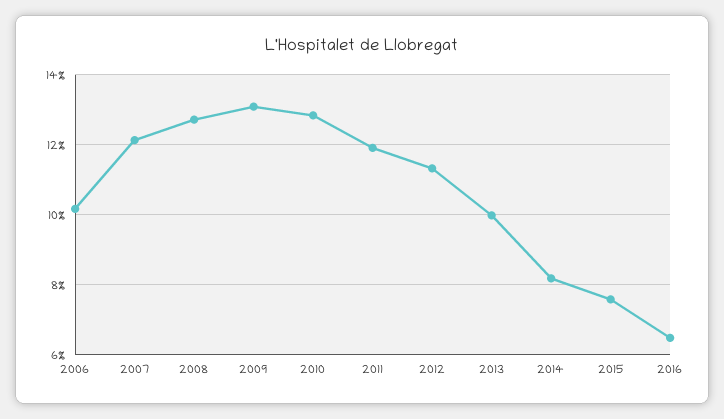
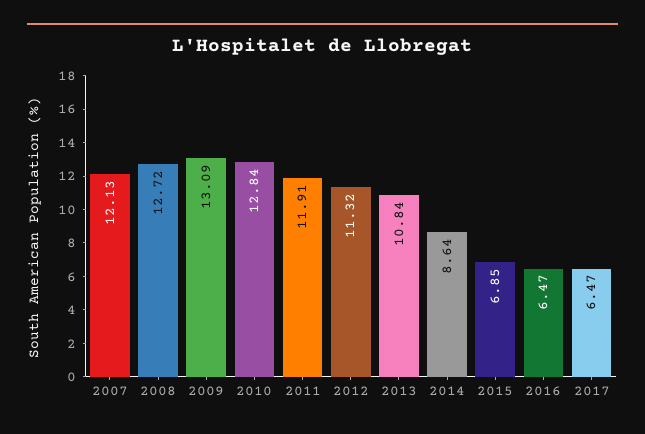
2006: 10.2 -> none
2013: 10 -> 10.84
2014: 8.2 -> 8.64
2015: 7.6 -> 6.85
2017: none -> 6.47

